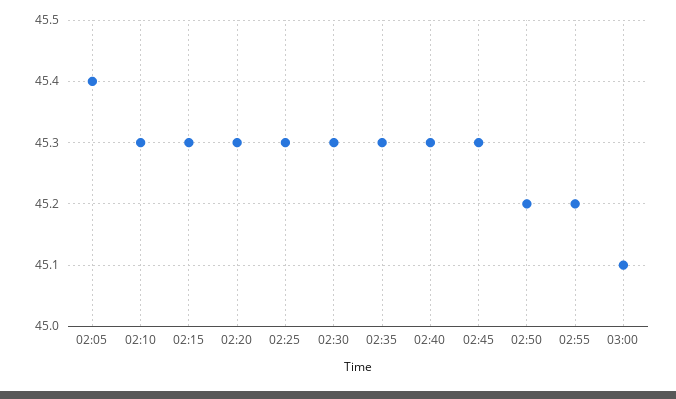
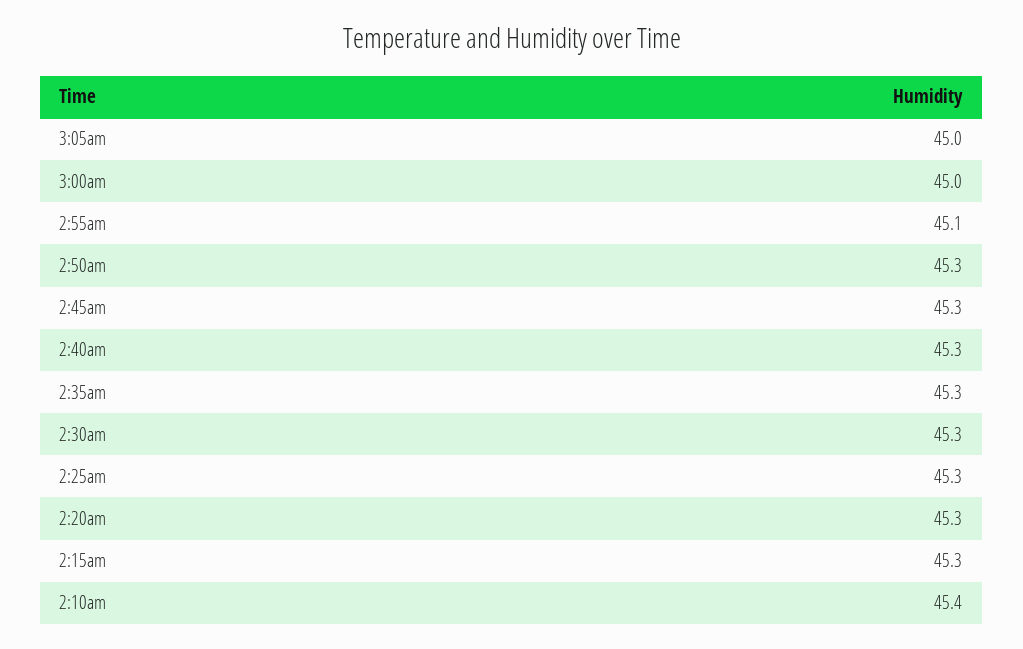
02:05: 45.4 -> none
02:10: 45.3 -> 45.4
02:50: 45.2 -> 45.3
02:55: 45.2 -> 45.1
03:00: 45.1 -> 45
3:05am: none -> 45

